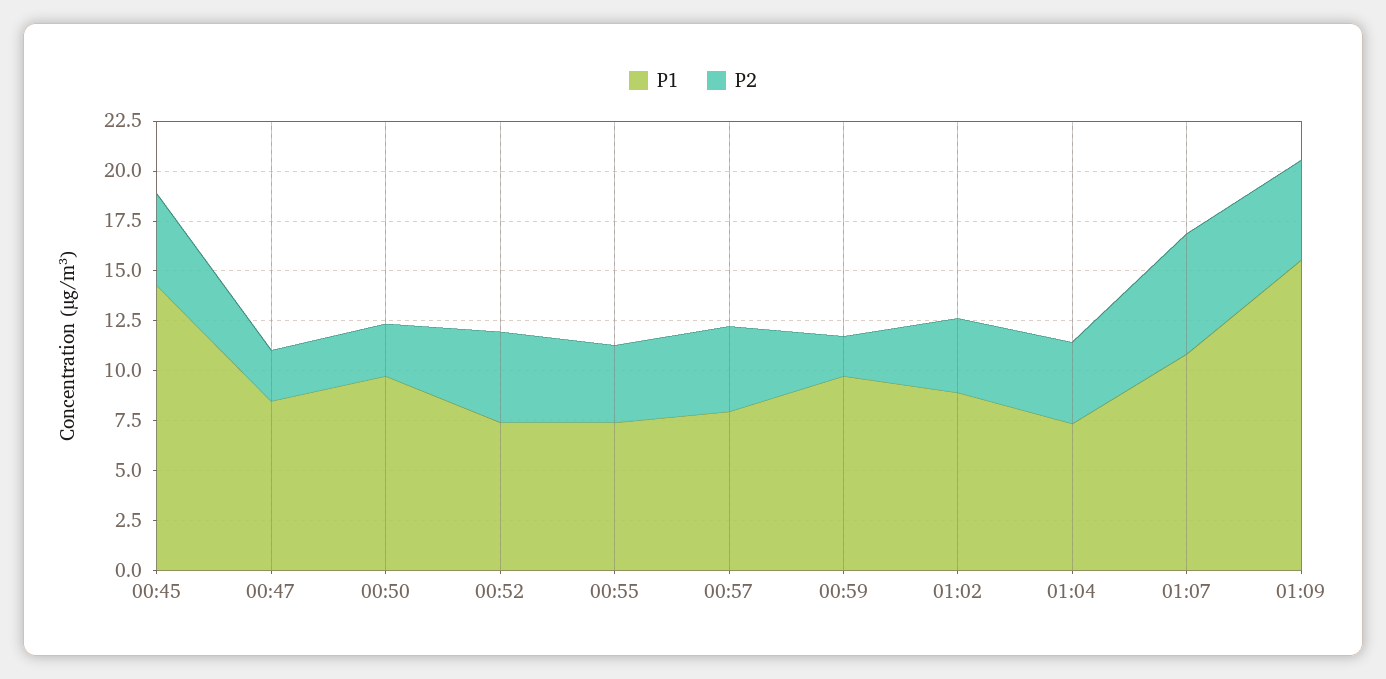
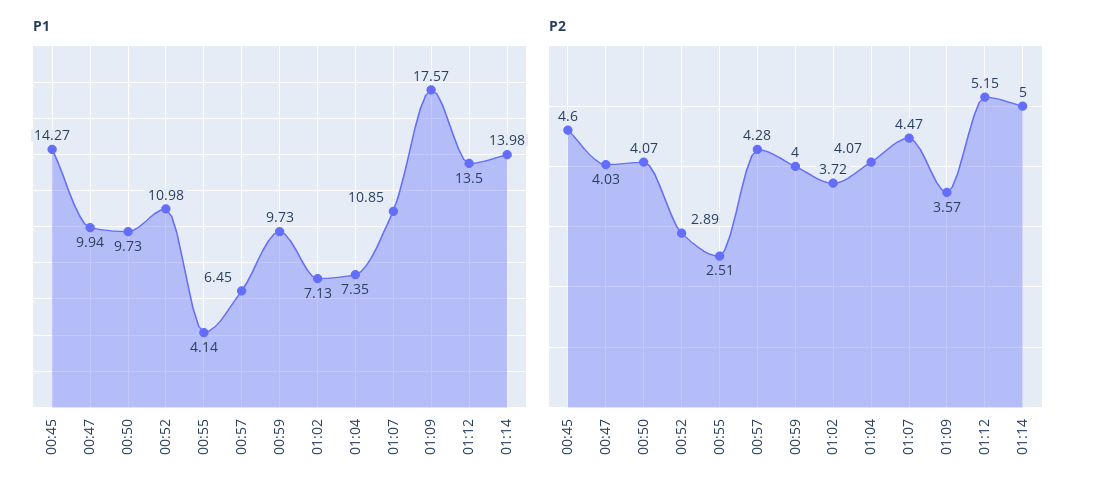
P1, 00:47: 8.5 -> 9.94
P2, 00:47: 2.5 -> 4.03
P2, 00:50: 2.5 -> 4.07
P1, 00:52: 7.5 -> 10.98
P2, 00:52: 4.5 -> 2.89
P1, 00:55: 7.5 -> 4.14
P2, 00:55: 4 -> 2.51
P1, 00:57: 8 -> 6.45
P2, 00:59: 2 -> 4
P1, 01:02: 9 -> 7.13
P2, 01:07: 6 -> 4.47
P1, 01:09: 15.5 -> 17.57
P2, 01:09: 5 -> 3.57
P1, 01:12: none -> 13.5
P1, 01:14: none -> 13.98
P2, 01:12: none -> 5.15
P2, 01:14: none -> 5

